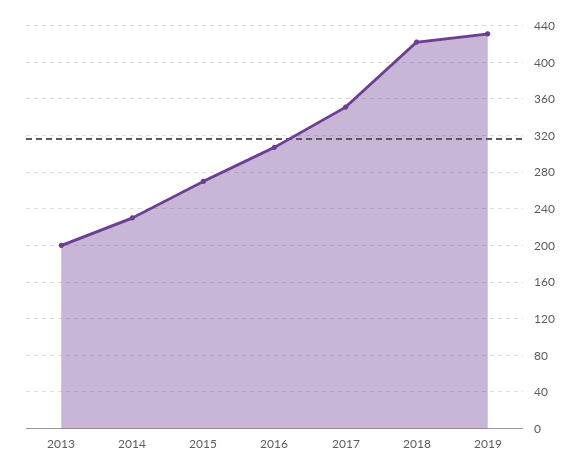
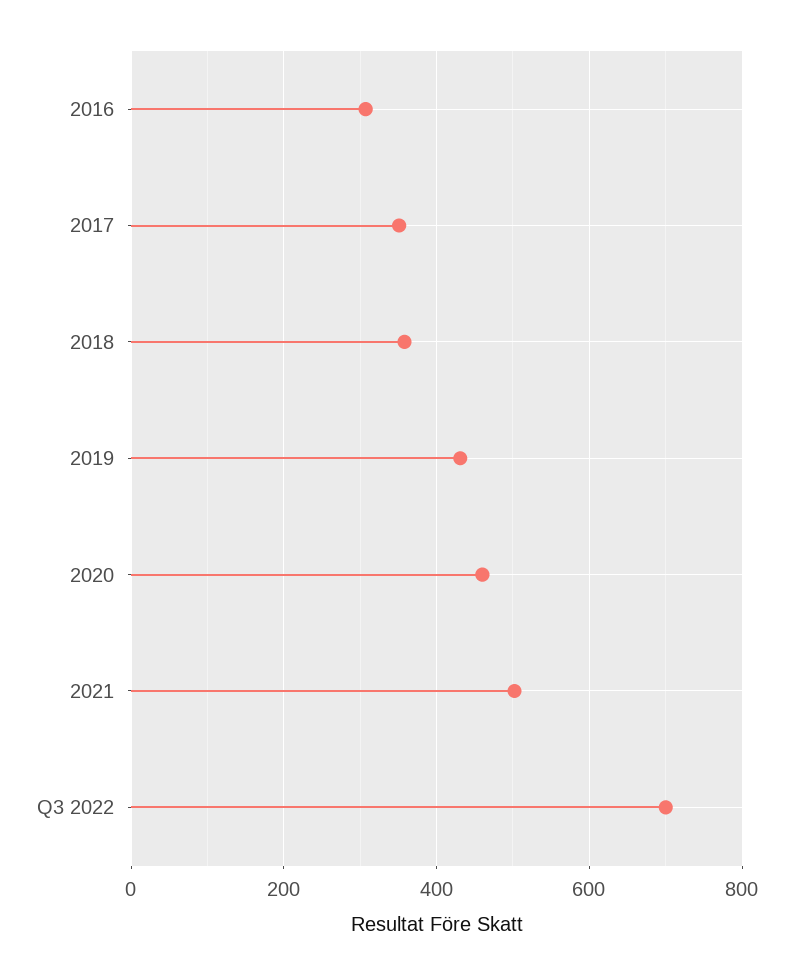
2013: 200 -> none
2014: 230 -> none
2015: 270 -> none
2018: 420 -> 360
2020: none -> 460
2021: none -> 500
Q3 2022: none -> 700

